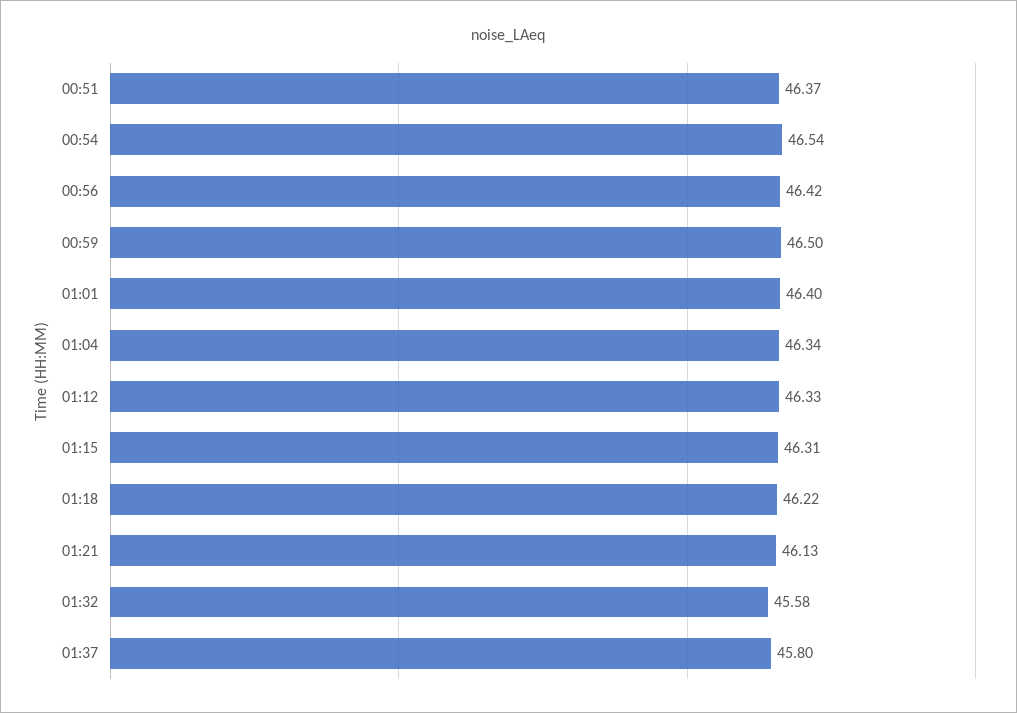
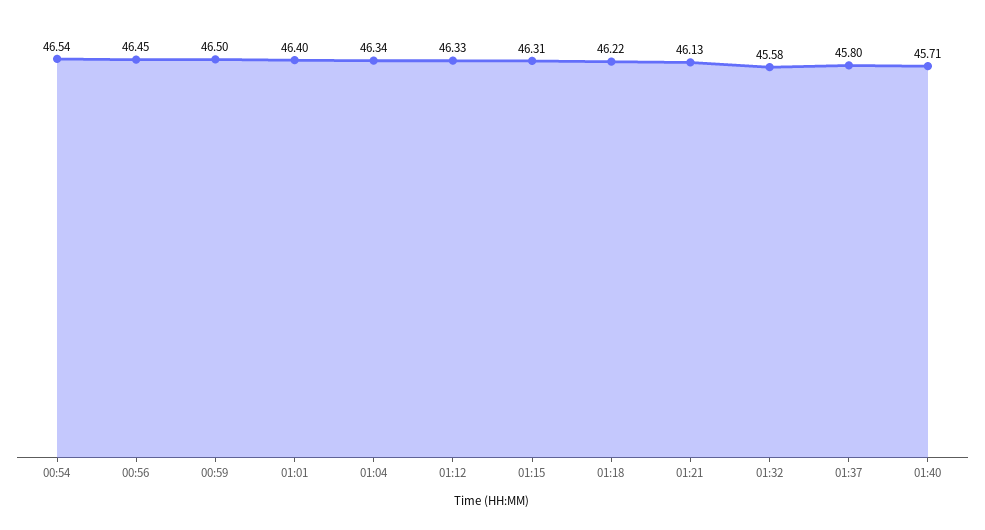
00:51: 46.37 -> none
00:56: 46.42 -> 46.45
01:40: none -> 45.71

